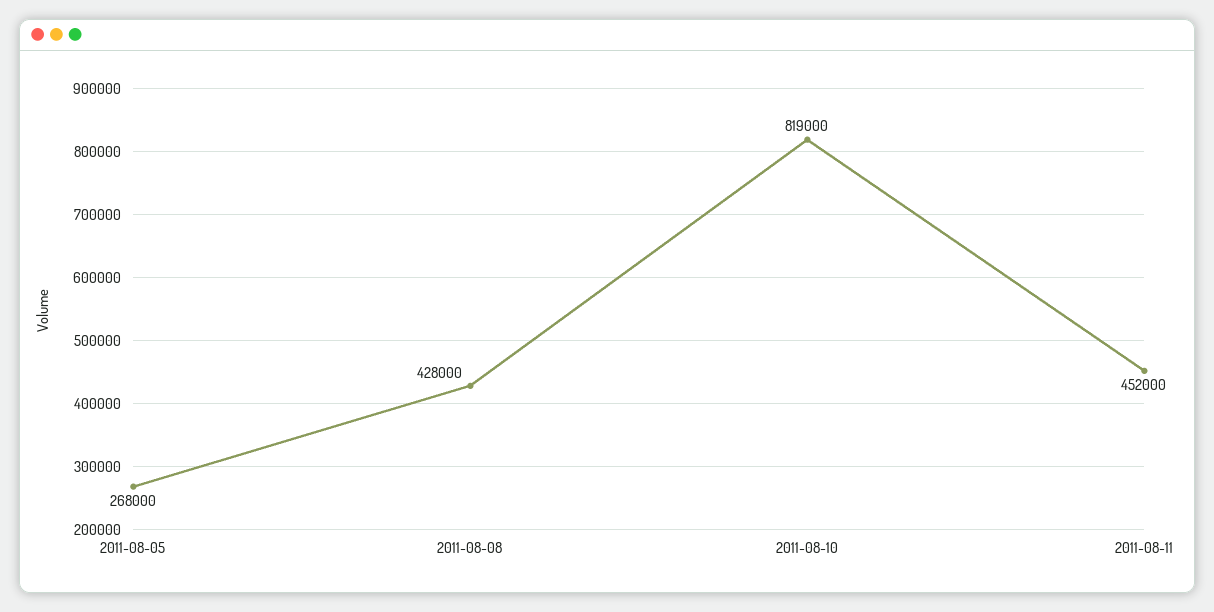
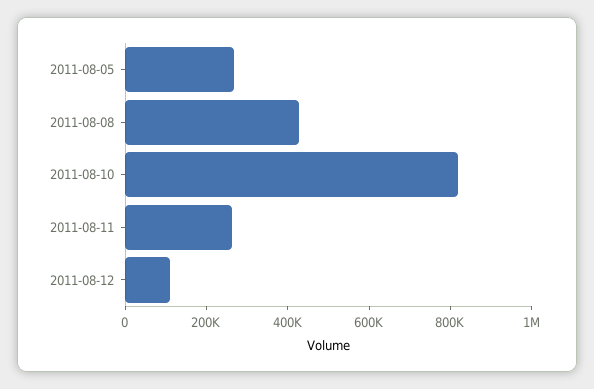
2011-08-11: 452000 -> 250000
2011-08-12: none -> 100000

